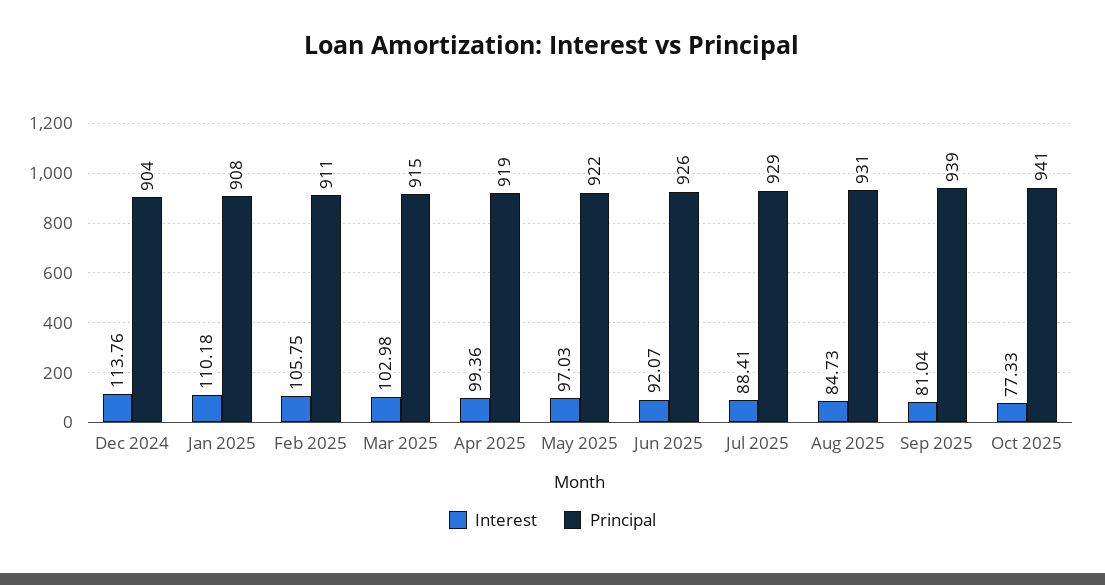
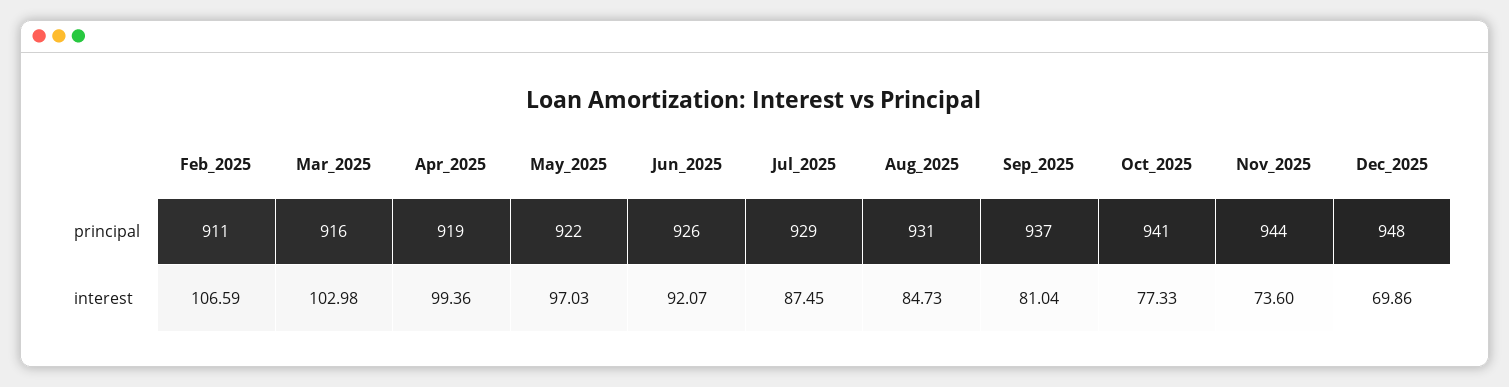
Interest, Dec 2024: 113.76 -> none
Principal, Dec 2024: 904 -> none
Interest, Jan 2025: 110.18 -> none
Principal, Jan 2025: 908 -> none
Interest, Feb 2025: 105.75 -> 106.59
Principal, Mar 2025: 915 -> 916
Interest, Jul 2025: 88.41 -> 87.45
Principal, Sep 2025: 939 -> 937
Principal, Nov_2025: none -> 944
Principal, Dec_2025: none -> 948
Interest, Nov_2025: none -> 73.6
Interest, Dec_2025: none -> 69.86

